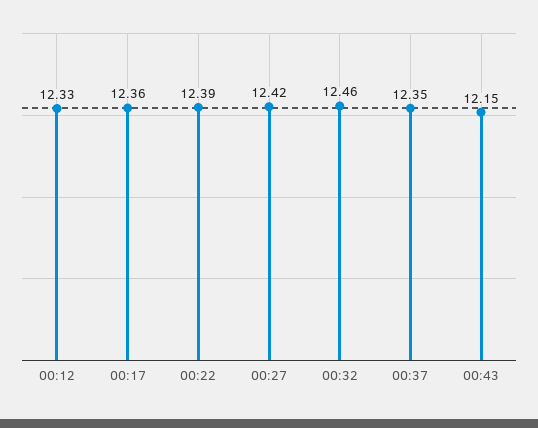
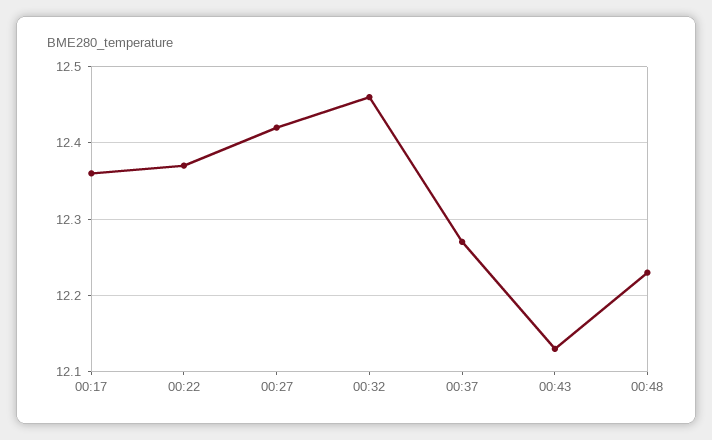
00:12: 12.33 -> none
00:22: 12.39 -> 12.37
00:37: 12.35 -> 12.27
00:43: 12.15 -> 12.13
00:48: none -> 12.23

